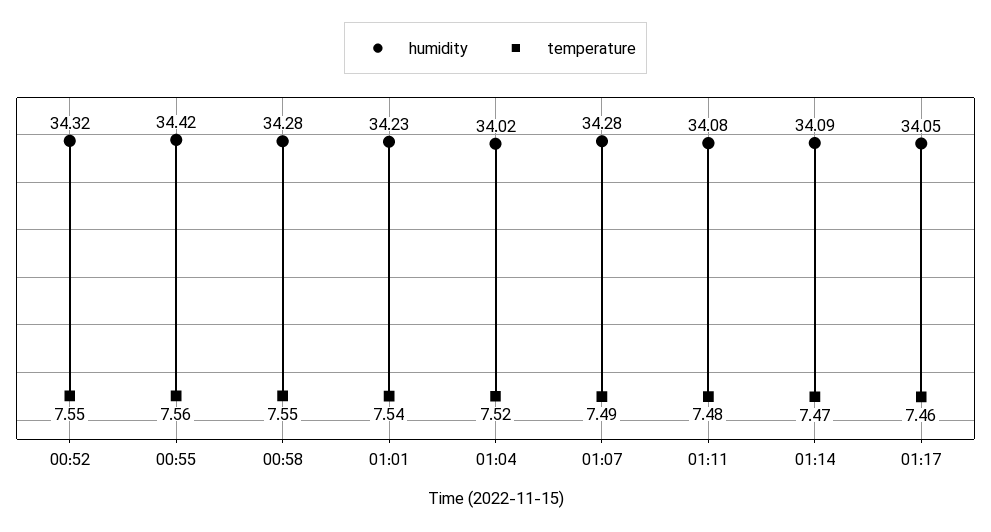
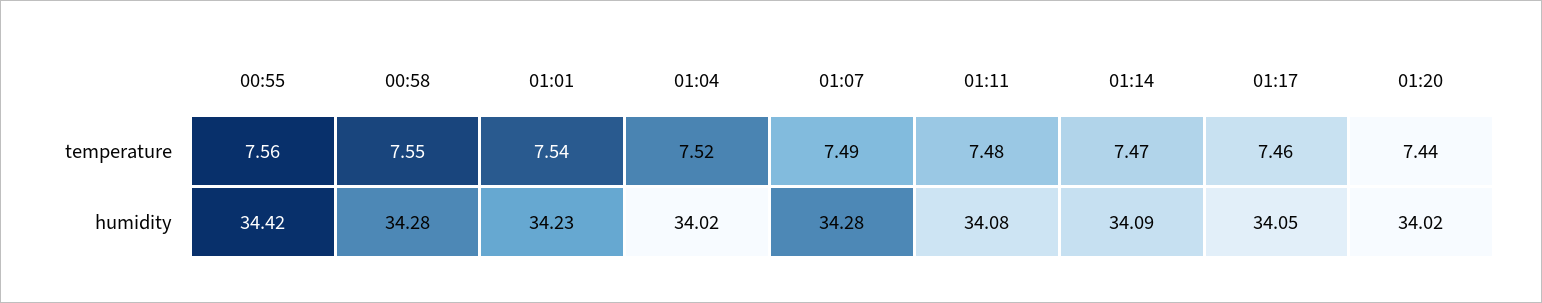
humidity, 00:52: 34.32 -> none
temperature, 00:52: 7.55 -> none
temperature, 01:20: none -> 7.44
humidity, 01:20: none -> 34.02

